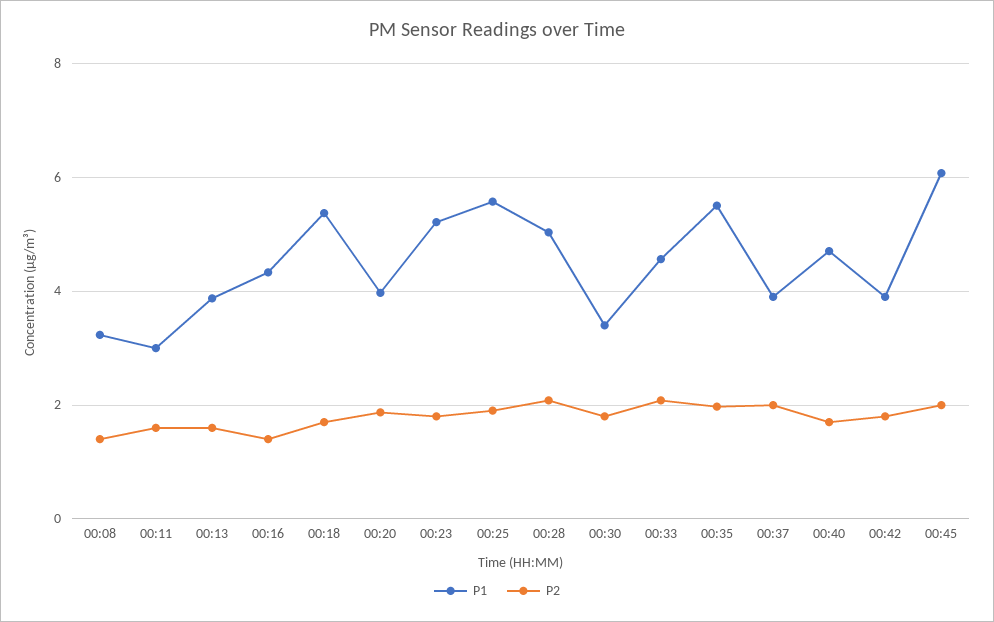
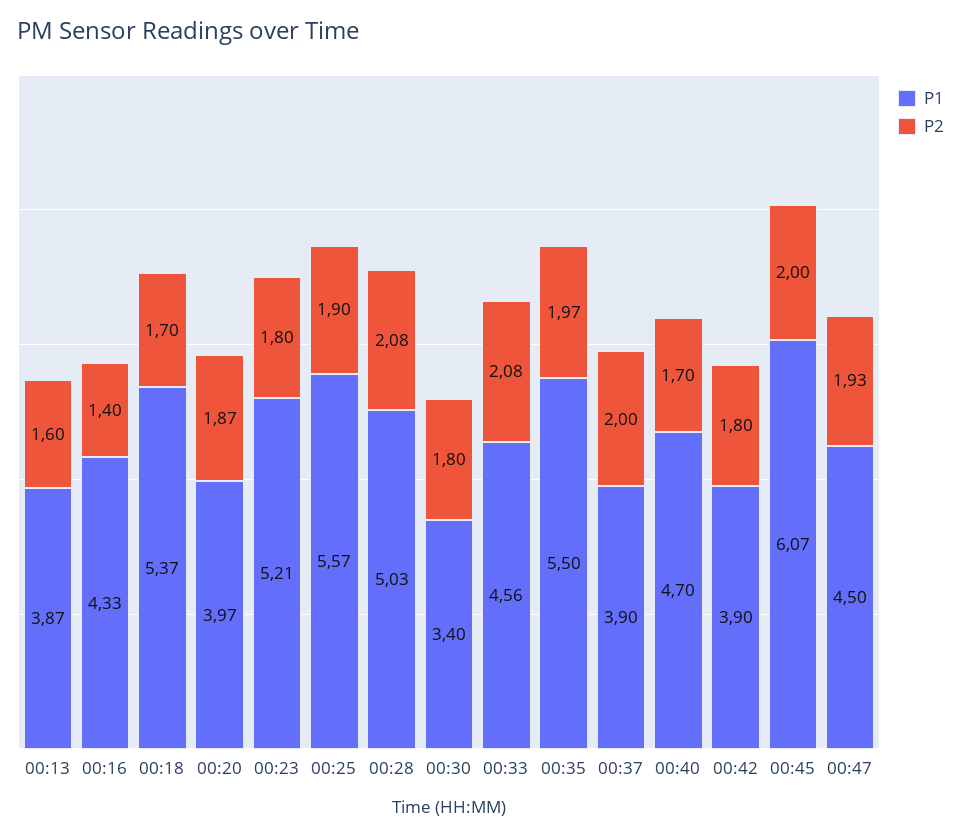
P1, 00:08: 3.2 -> none
P2, 00:08: 1.4 -> none
P1, 00:11: 3 -> none
P2, 00:11: 1.6 -> none
P1, 00:47: none -> 4.5
P2, 00:47: none -> 1.93

